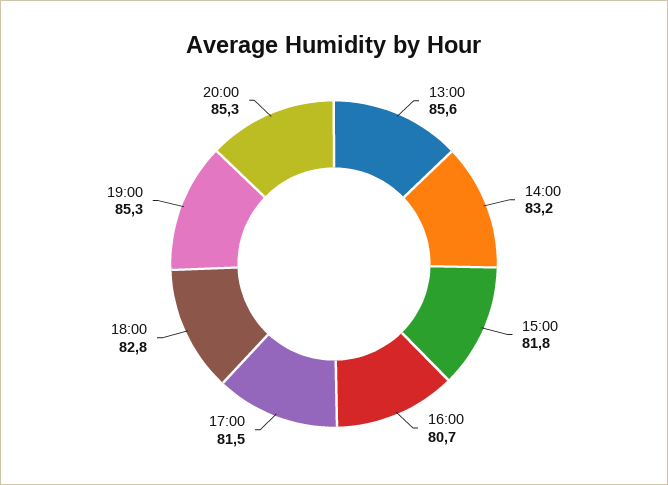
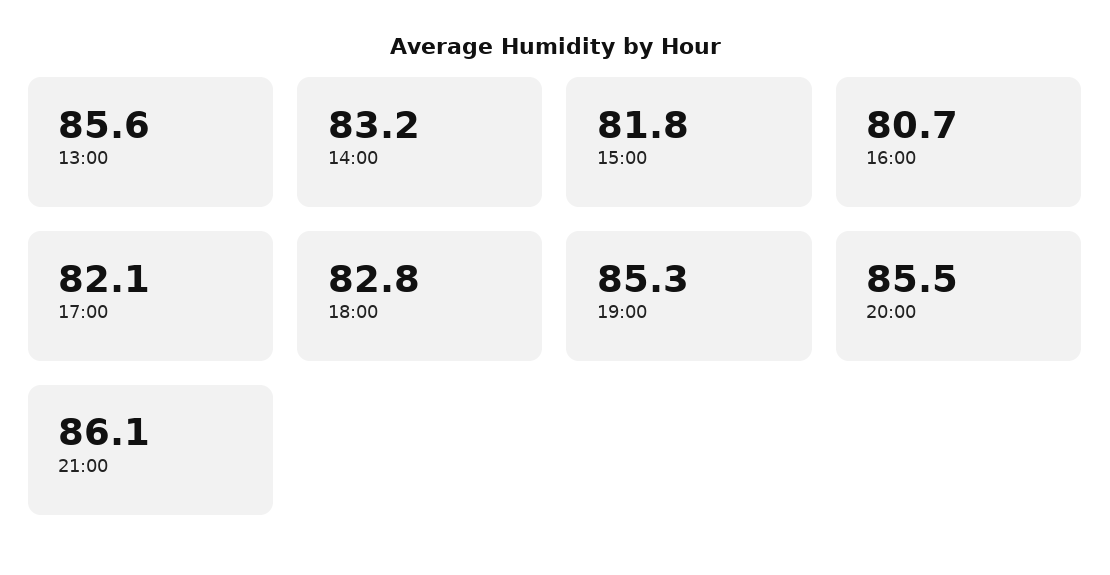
17:00: 81.5 -> 82.1
20:00: 85.3 -> 85.5
21:00: none -> 86.1

